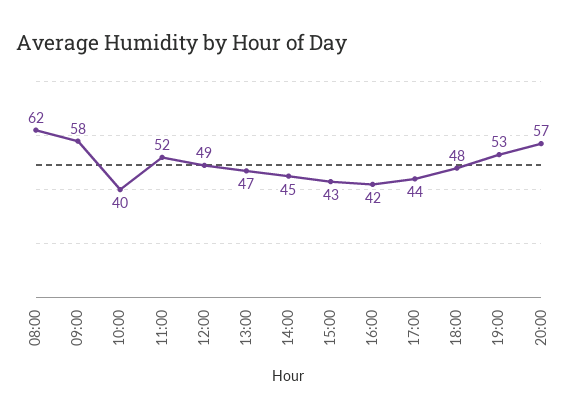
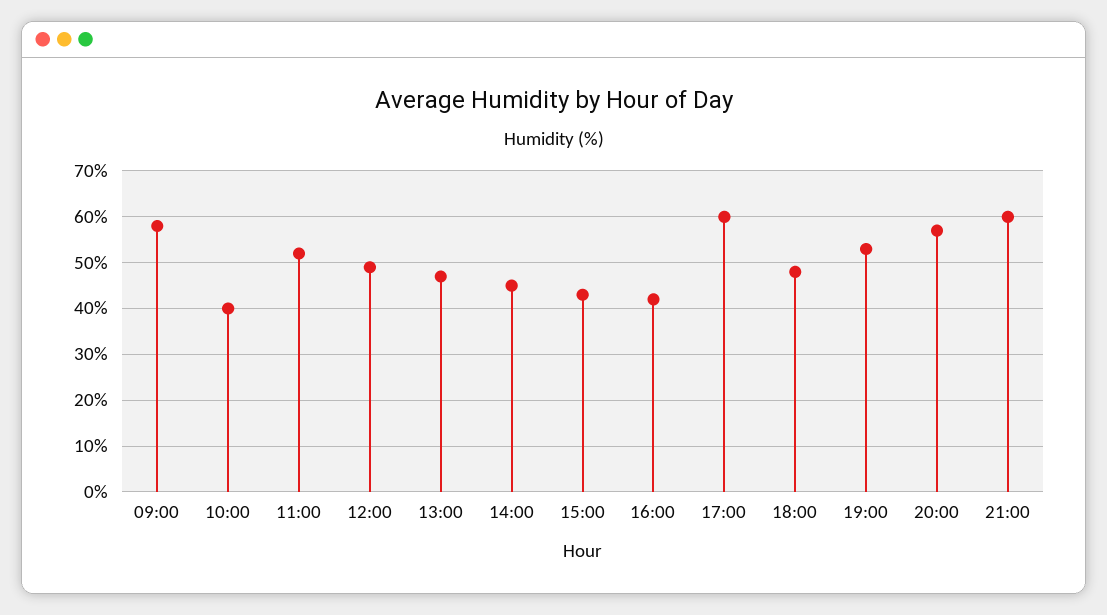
08:00: 62 -> none
17:00: 44 -> 60
21:00: none -> 60

